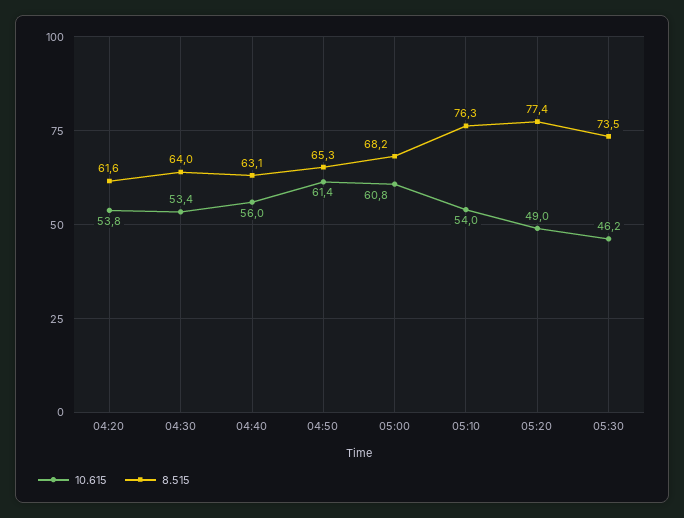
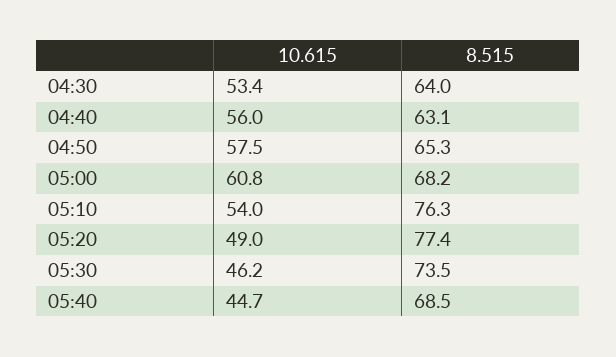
10.615, 04:20: 53.8 -> none
8.515, 04:20: 61.6 -> none
10.615, 04:50: 61.4 -> 57.5
10.615, 05:40: none -> 44.7
8.515, 05:40: none -> 68.5

